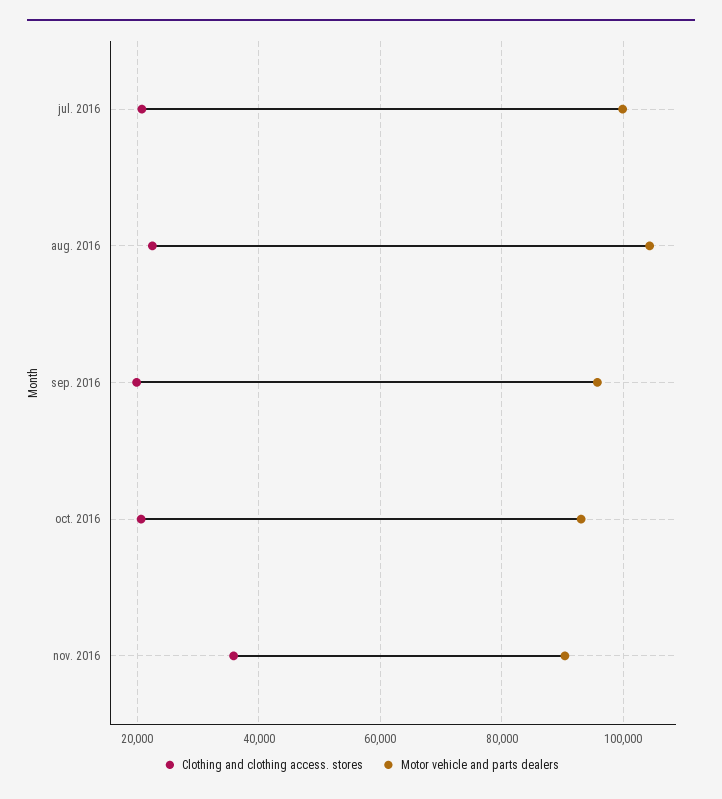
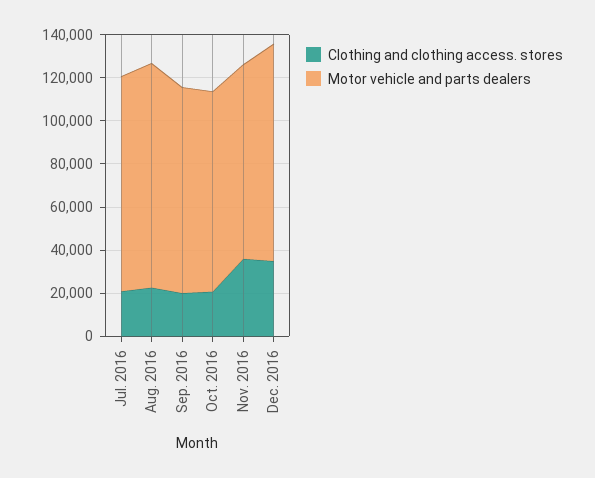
Clothing and clothing access. stores, Dec. 2016: none -> 35000
Motor vehicle and parts dealers, Dec. 2016: none -> 100000

